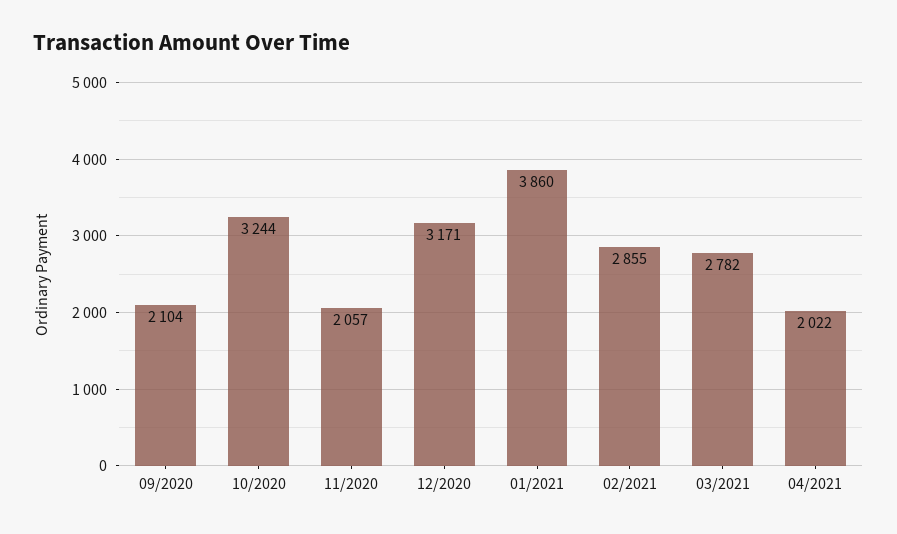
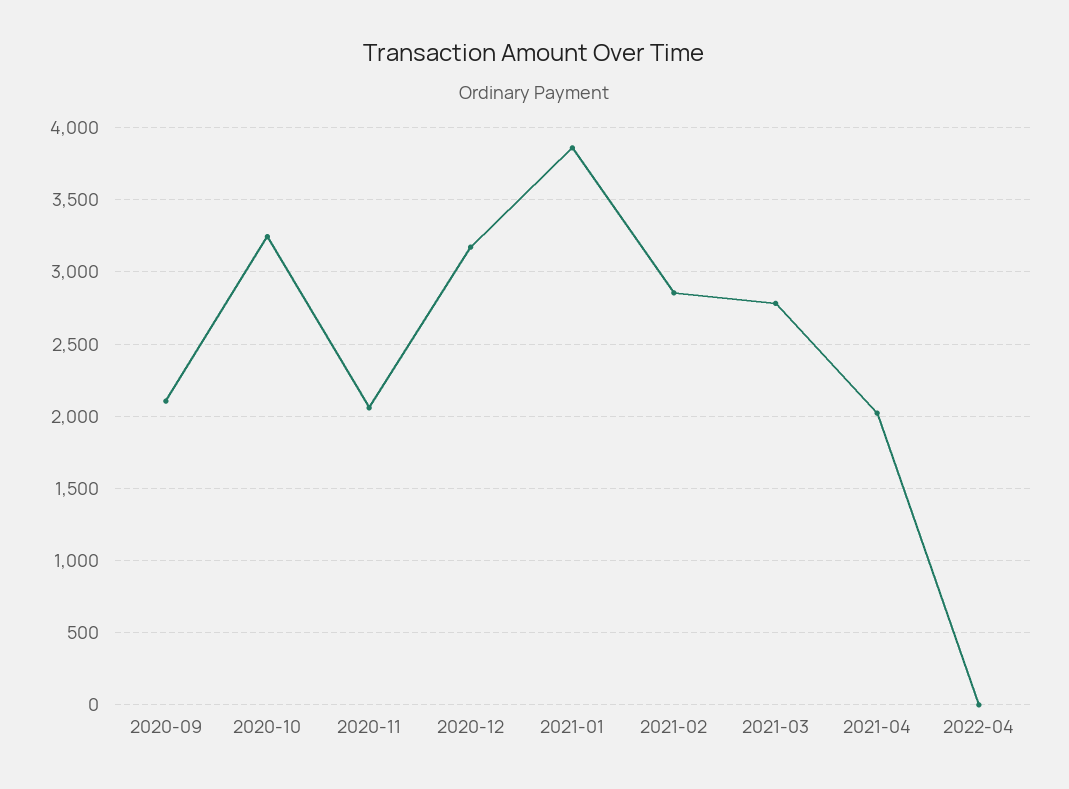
2022-04: none -> 0

